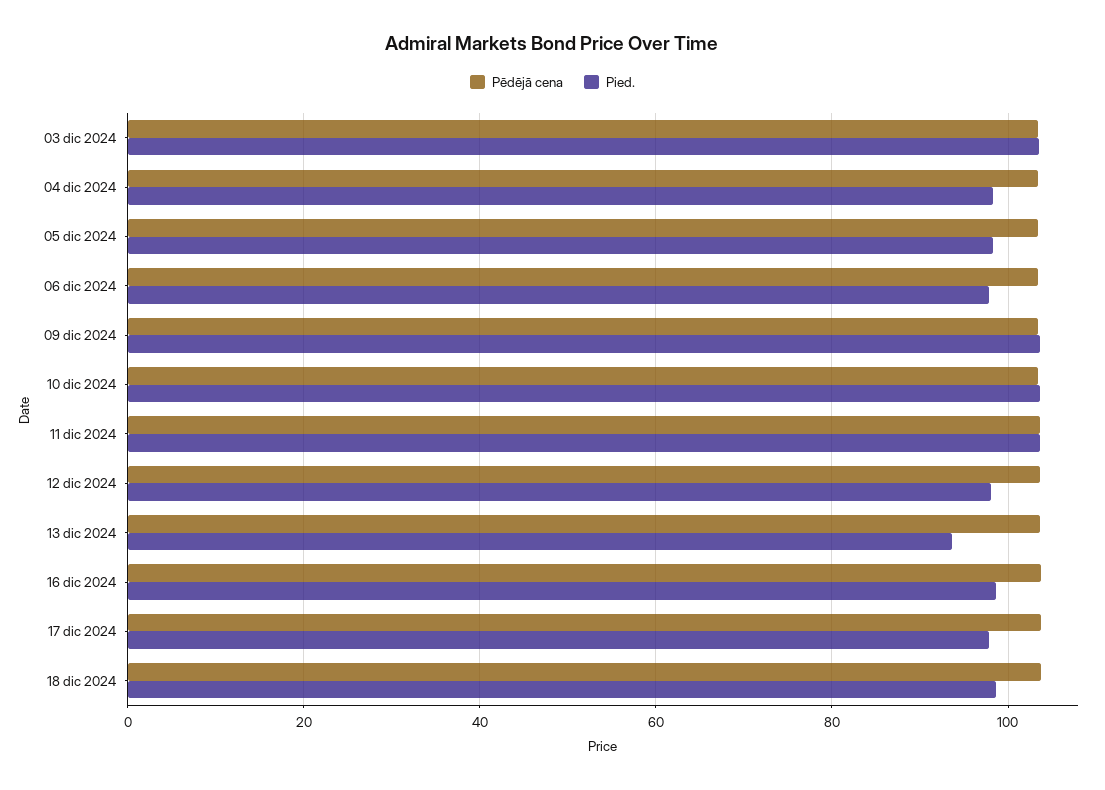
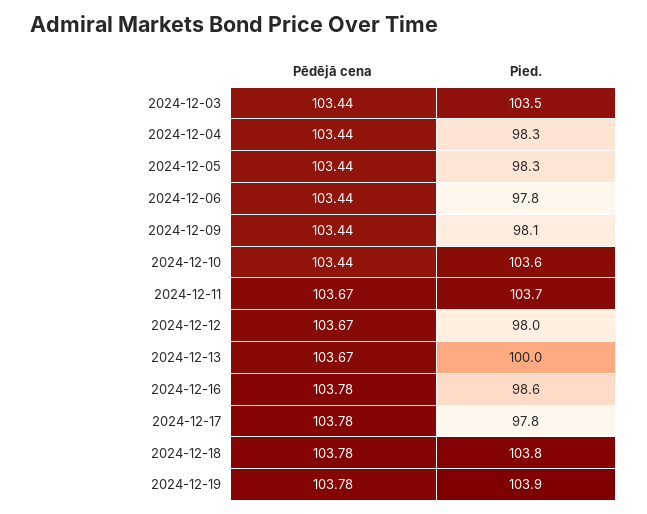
Pied., 09 dic 2024: 104 -> 98.1
Pied., 13 dic 2024: 94 -> 100
Pied., 18 dic 2024: 98 -> 103.8
Pēdējā cena, 2024-12-19: none -> 103.78
Pied., 2024-12-19: none -> 103.9

